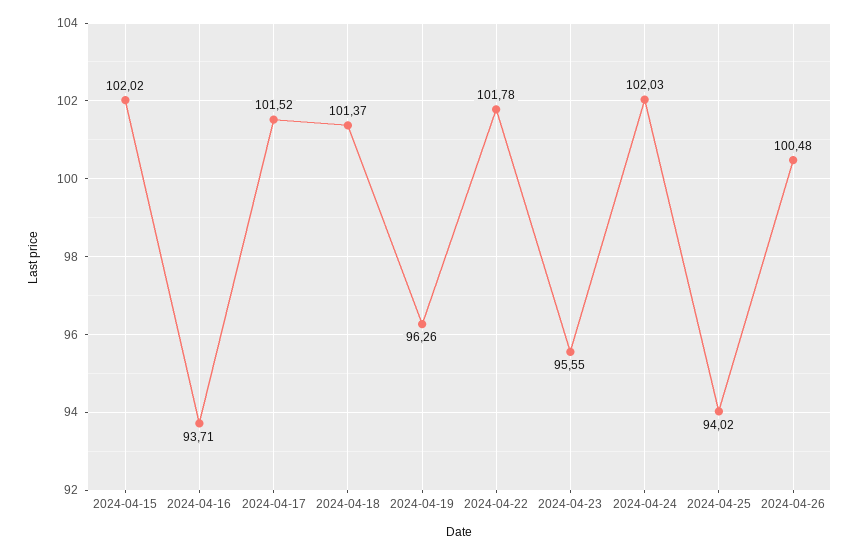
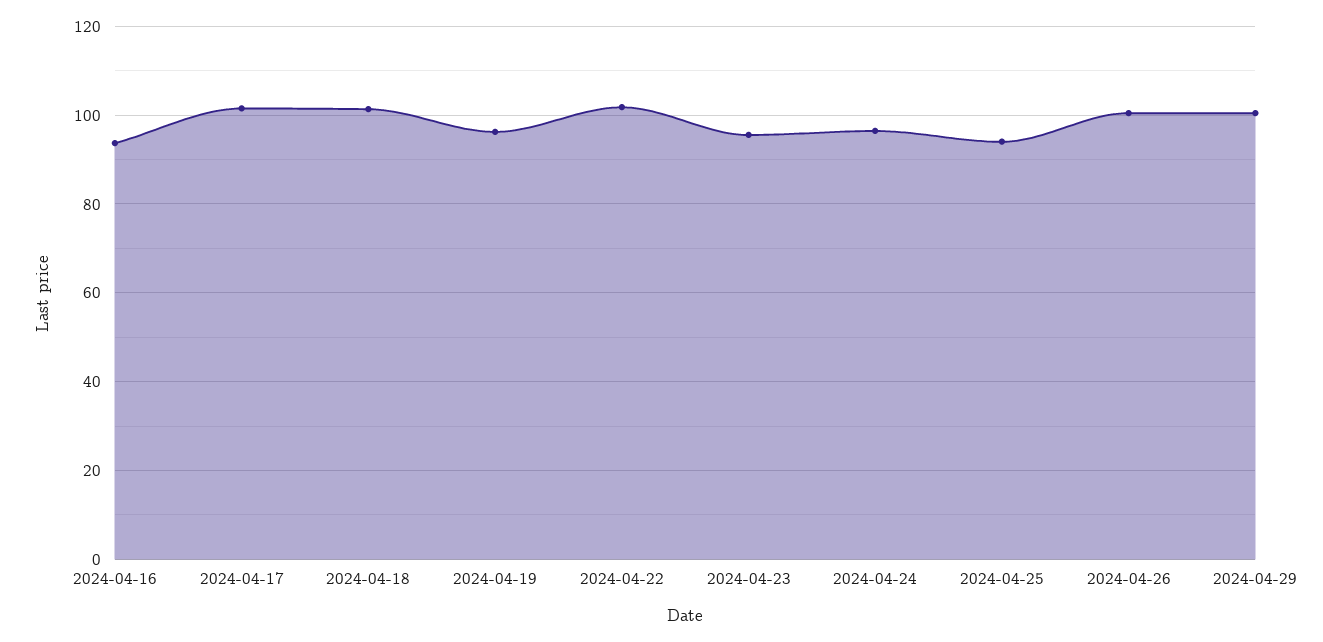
2024-04-15: 102.02 -> none
2024-04-24: 102.03 -> 96
2024-04-29: none -> 100

